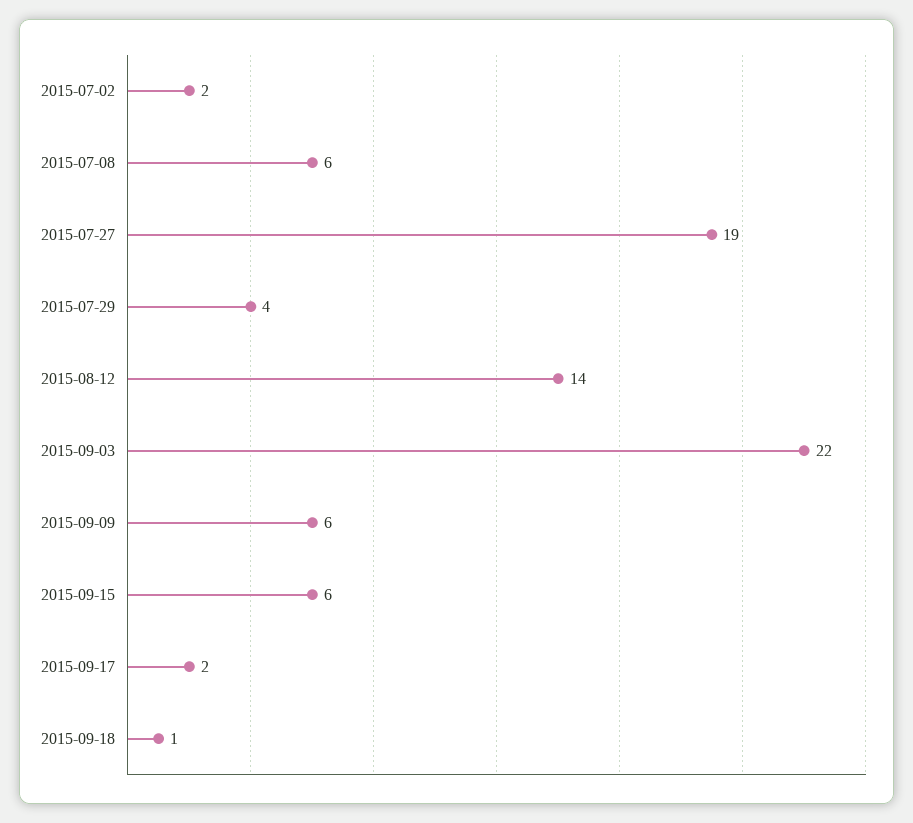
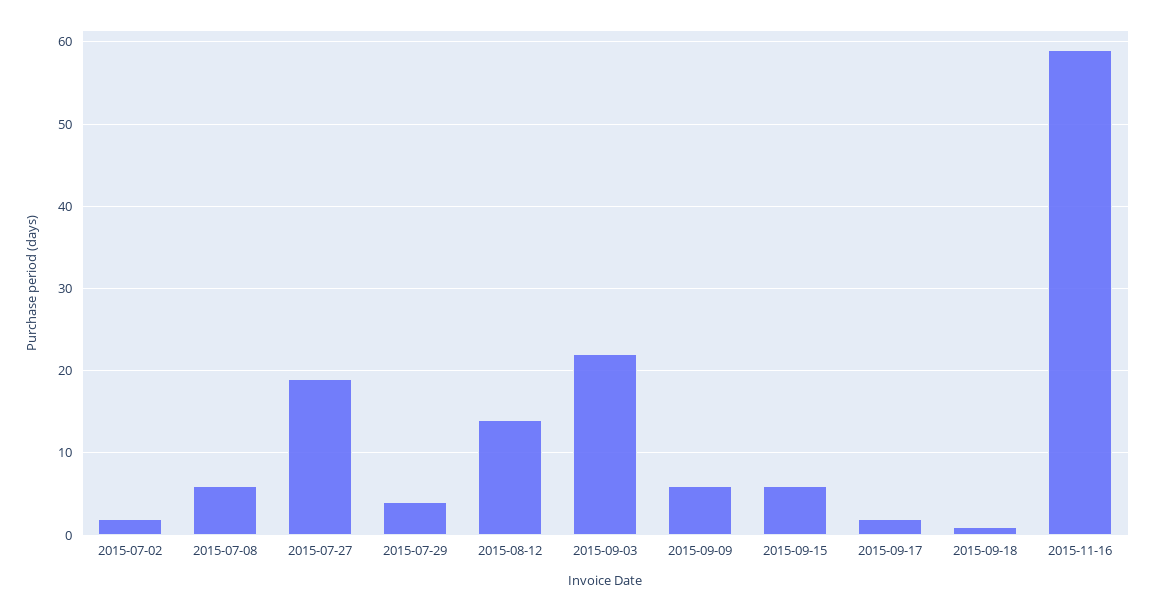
2015-11-16: none -> 59

